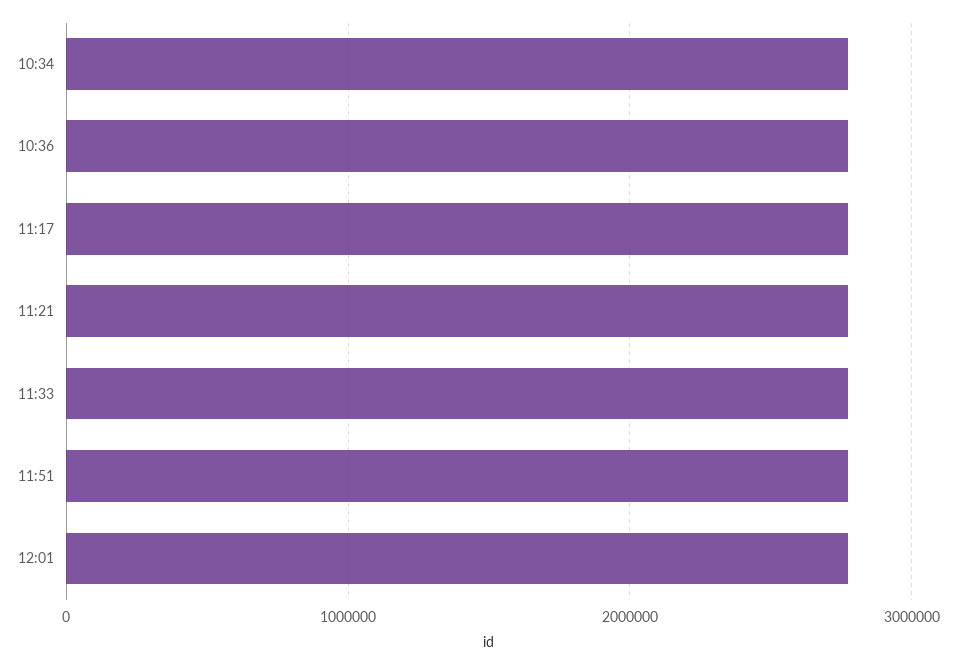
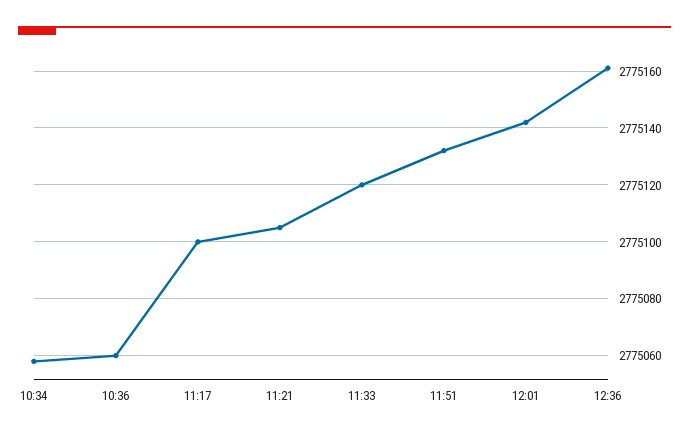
12:36: none -> 2775160

